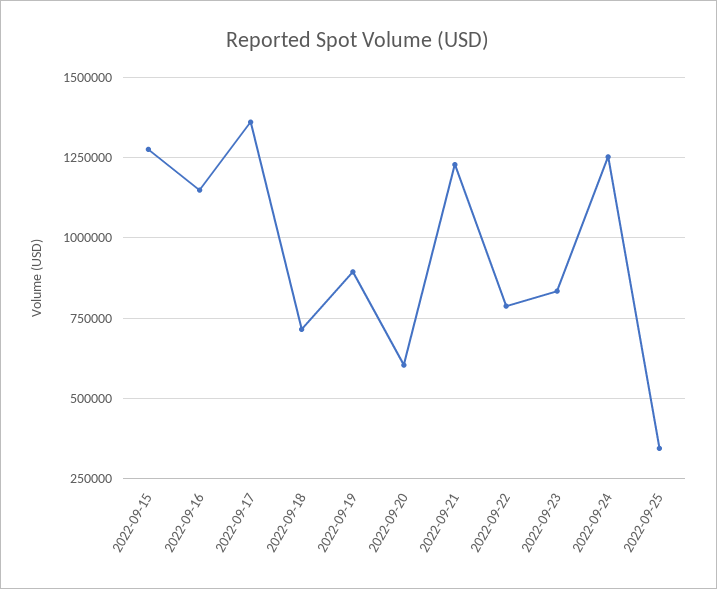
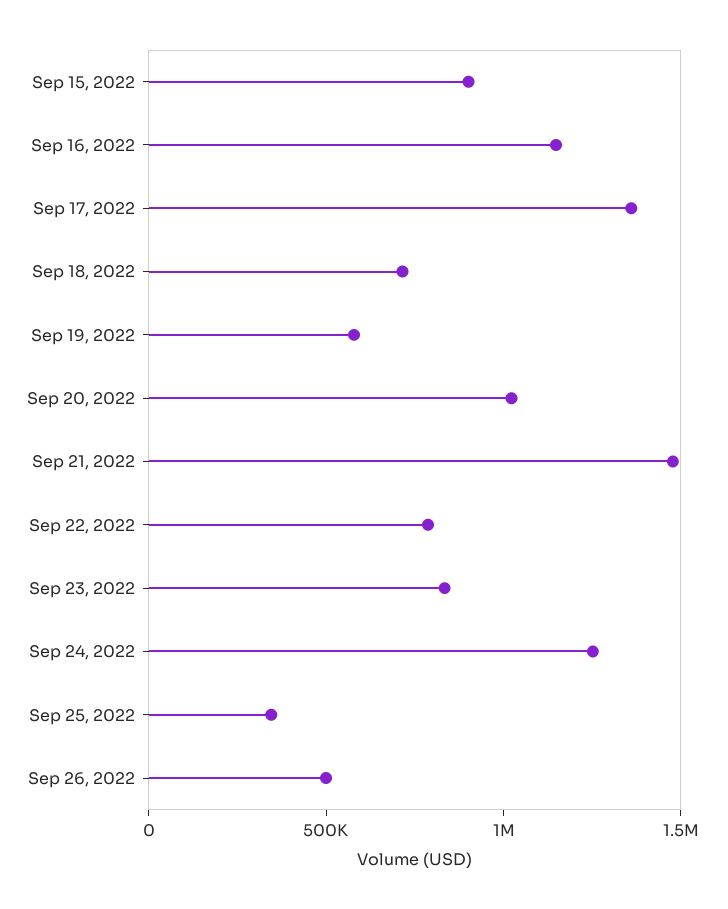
2022-09-15: 1275000 -> 900000
2022-09-19: 900000 -> 600000
2022-09-20: 600000 -> 1000000
2022-09-21: 1225000 -> 1500000
Sep 26, 2022: none -> 500000

